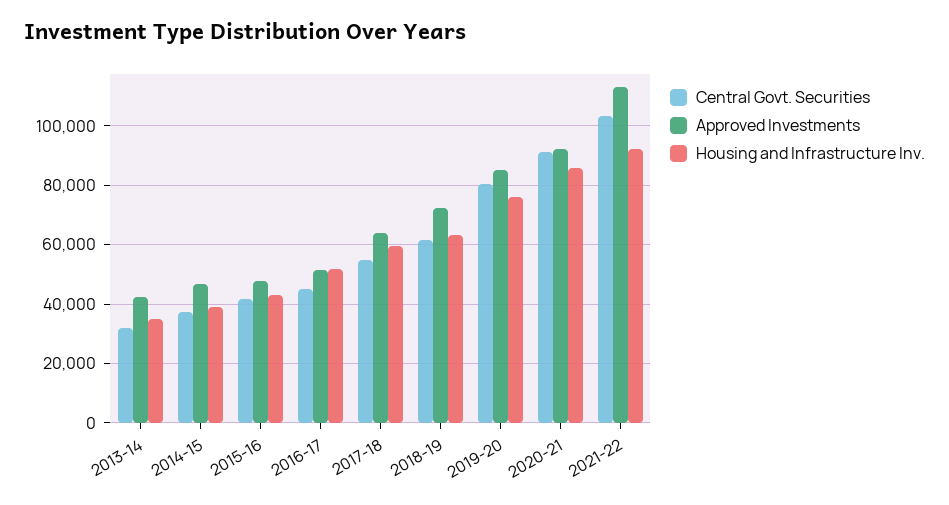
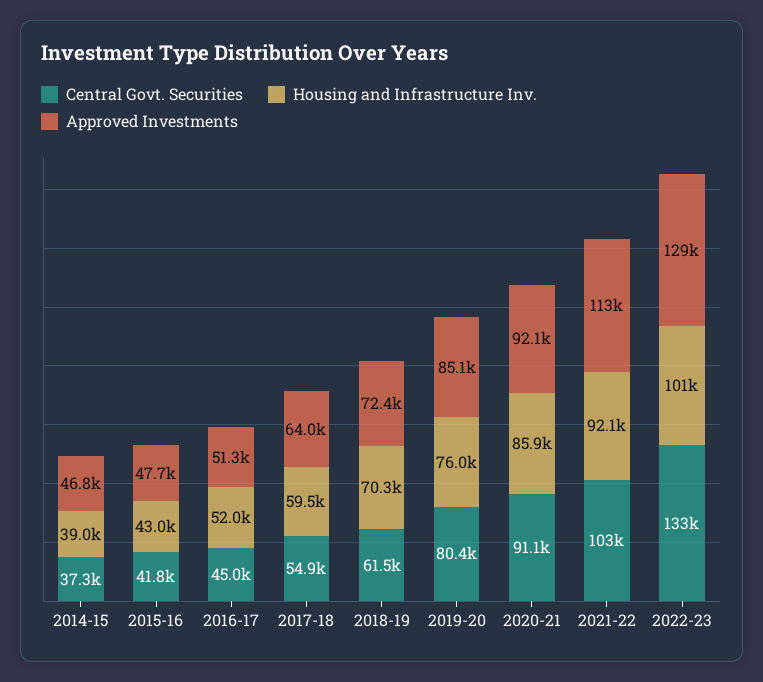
Central Govt. Securities, 2013-14: 32500 -> none
Approved Investments, 2013-14: 42500 -> none
Housing and Infrastructure Inv., 2013-14: 35000 -> none
Housing and Infrastructure Inv., 2018-19: 62500 -> 70300
Central Govt. Securities, 2022-23: none -> 133000
Housing and Infrastructure Inv., 2022-23: none -> 101000
Approved Investments, 2022-23: none -> 129000

